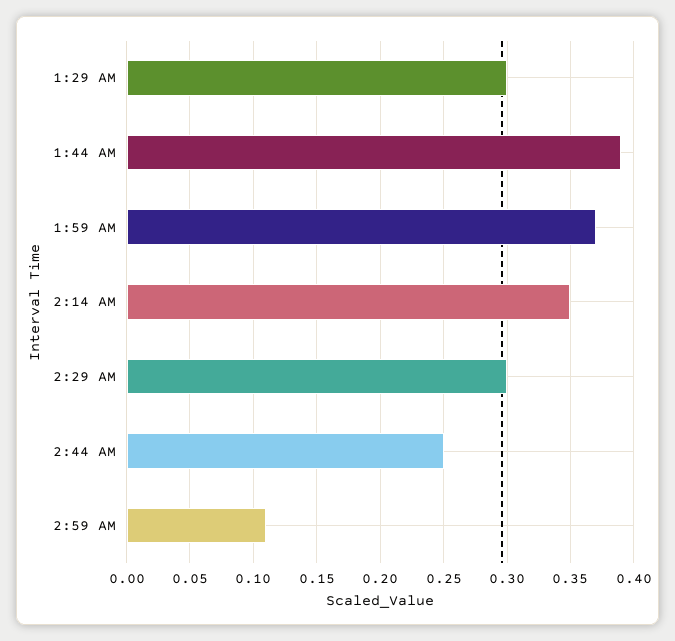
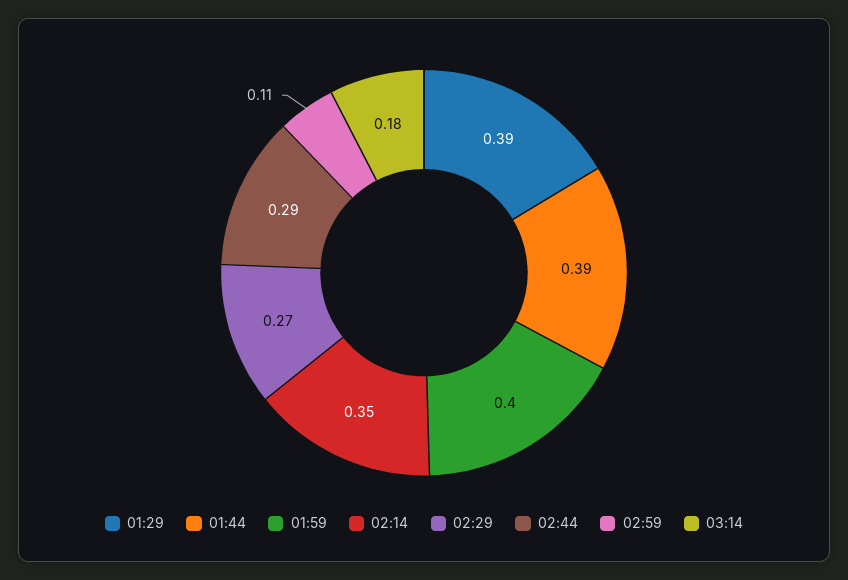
1:29 AM: 0.3 -> 0.39
1:59 AM: 0.37 -> 0.4
2:29 AM: 0.3 -> 0.27
2:44 AM: 0.25 -> 0.29
03:14: none -> 0.18

